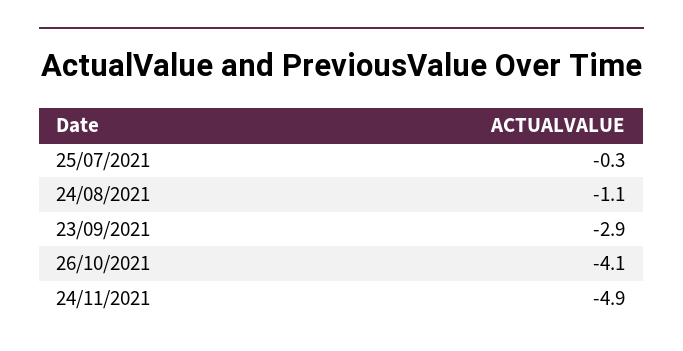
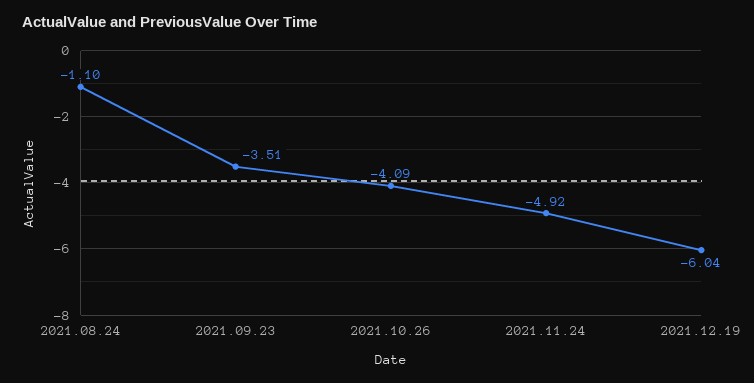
25/07/2021: -0.3 -> none
23/09/2021: -2.9 -> -3.51
2021.12.19: none -> -6.04

